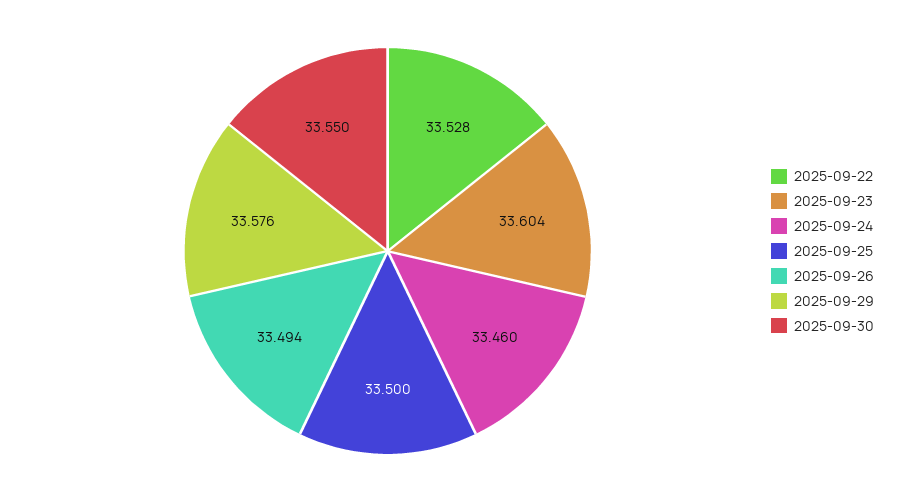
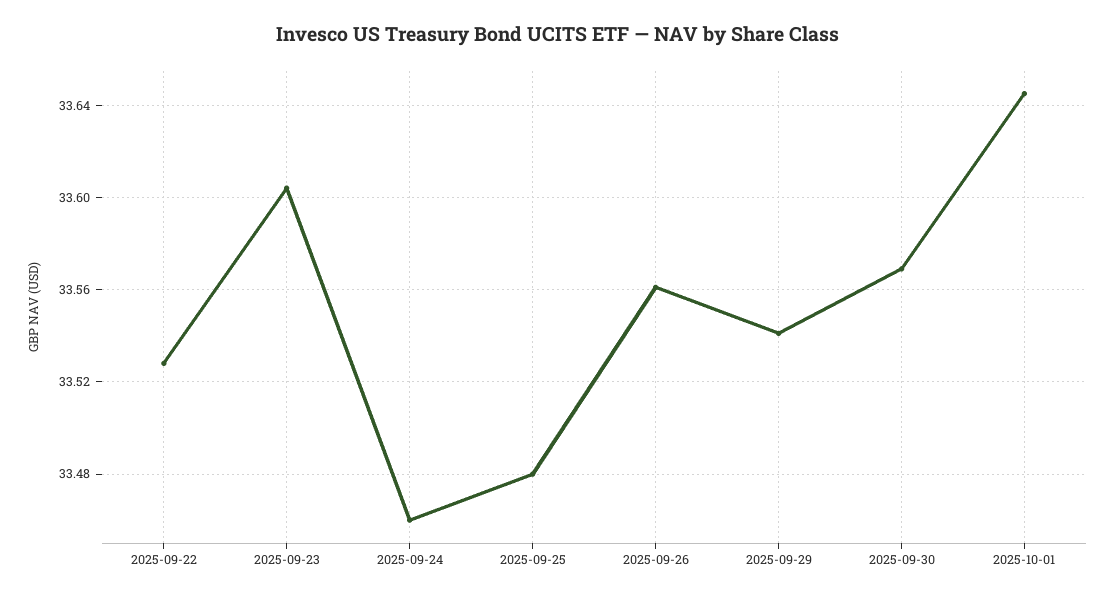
2025-09-25: 33.5 -> 33.48
2025-09-26: 33.494 -> 33.56
2025-09-29: 33.576 -> 33.54
2025-09-30: 33.55 -> 33.57
2025-10-01: none -> 33.645

